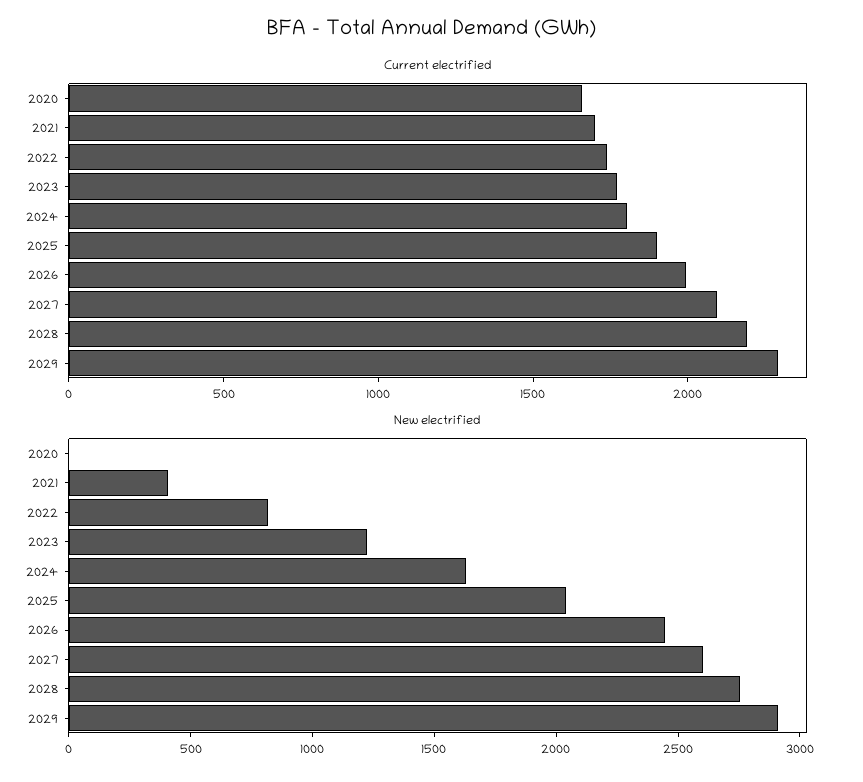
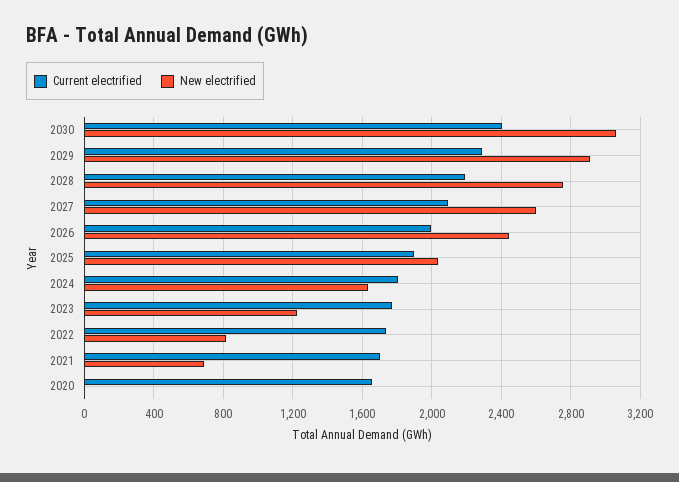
New electrified, 2021: 400 -> 700
Current electrified, 2030: none -> 2400
New electrified, 2030: none -> 3050

